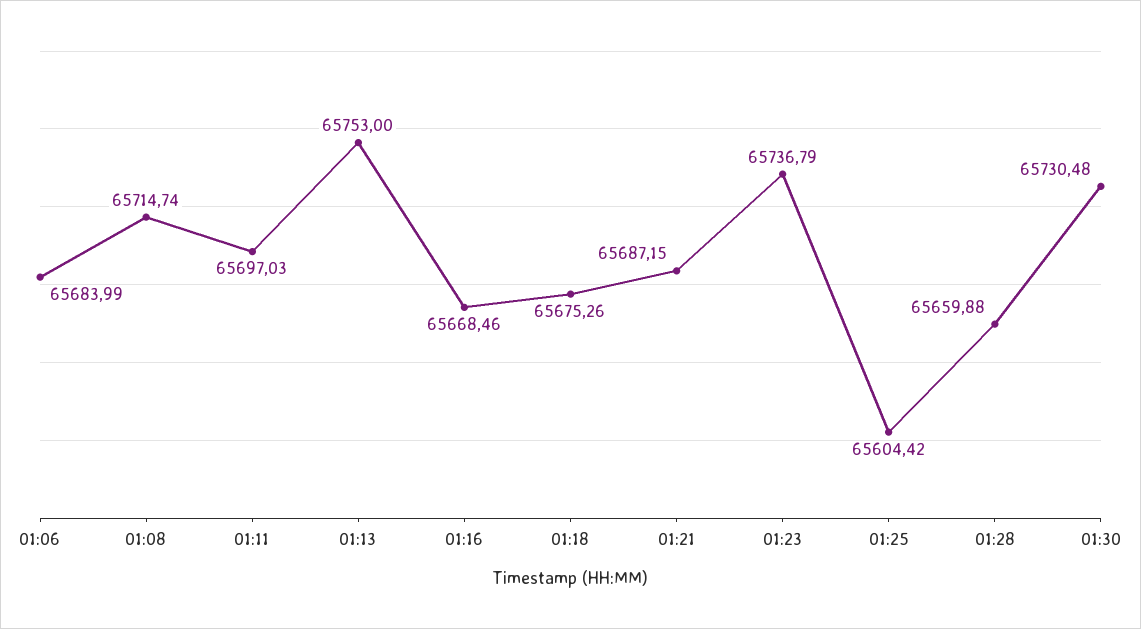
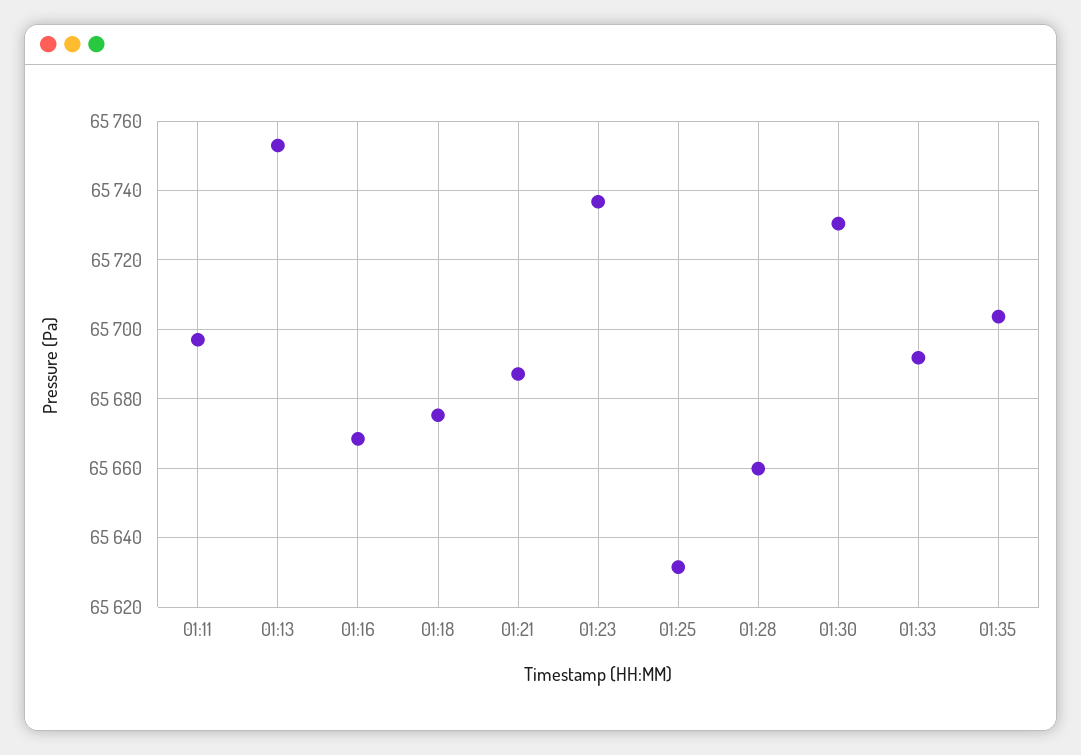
01:06: 65683.99 -> none
01:08: 65714.74 -> none
01:25: 65604.42 -> 65632
01:33: none -> 65692
01:35: none -> 65704

